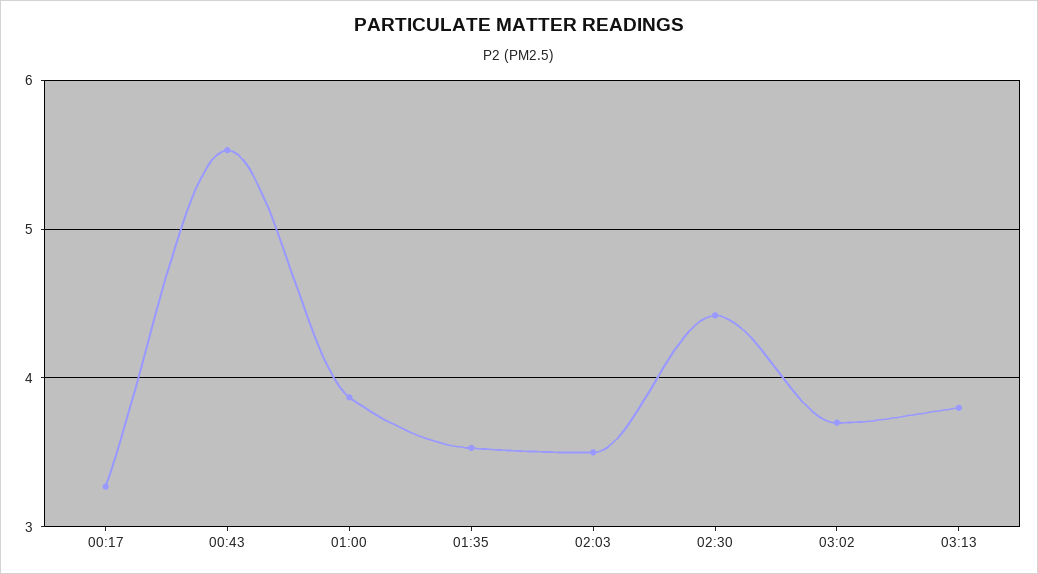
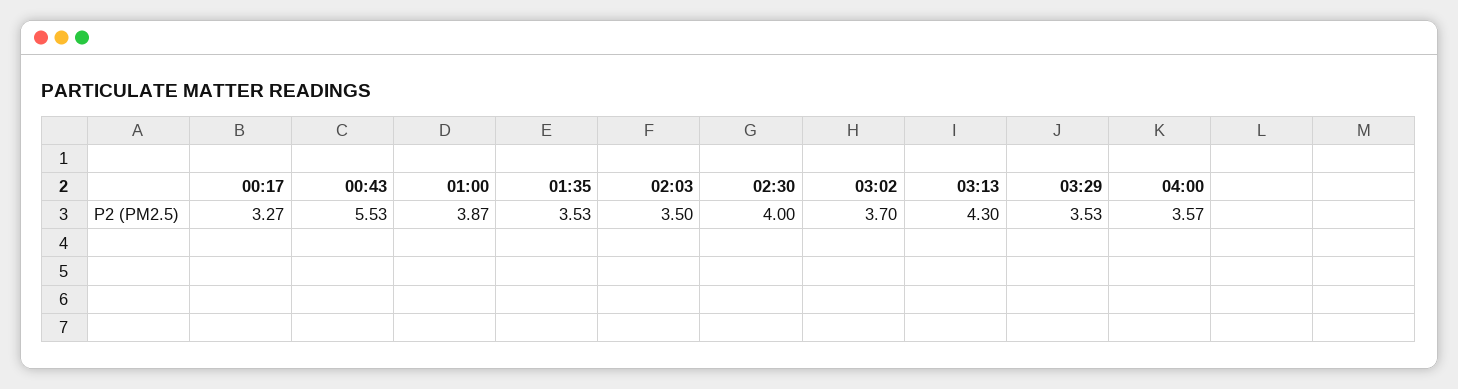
02:30: 4.4 -> 4
03:13: 3.8 -> 4.3
03:29: none -> 3.53
04:00: none -> 3.57

